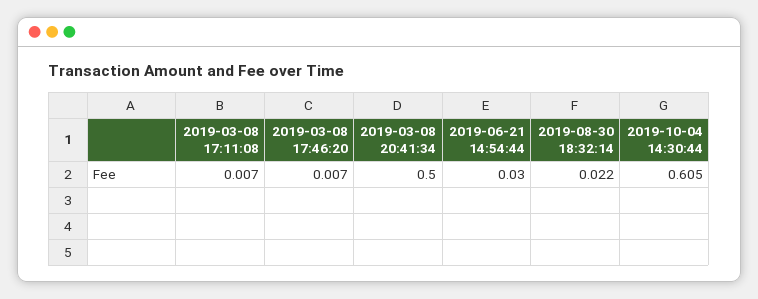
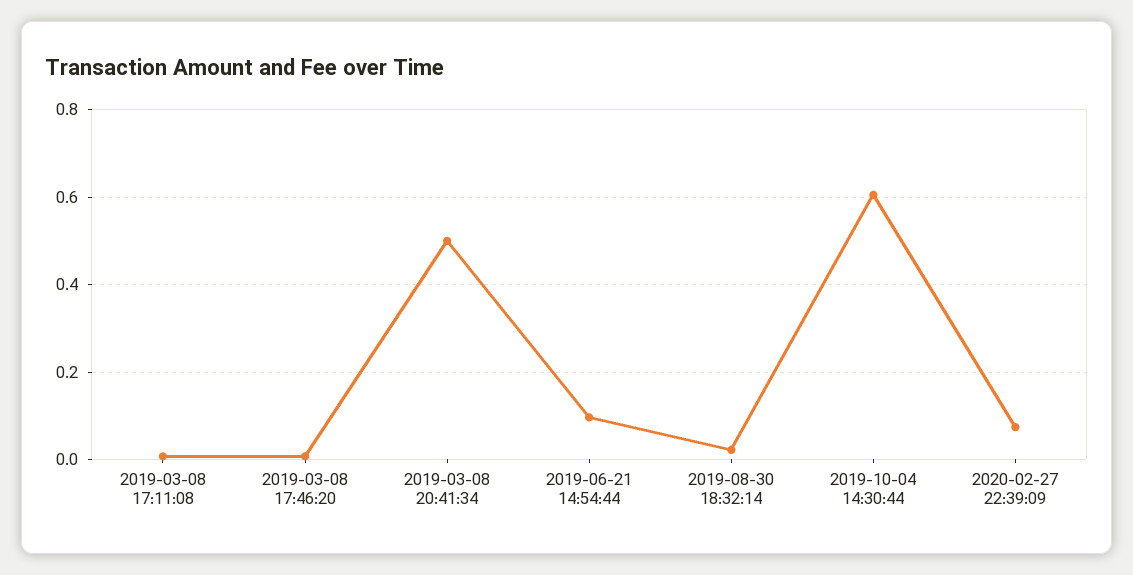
2019-06-21 14:54:44: 0.03 -> 0.1
2020-02-27 22:39:09: none -> 0.08

